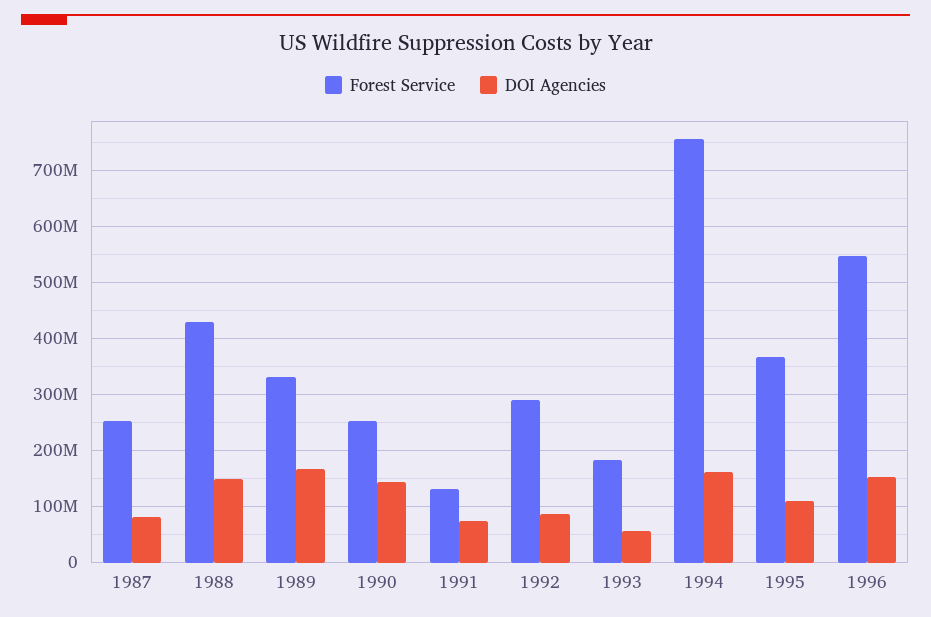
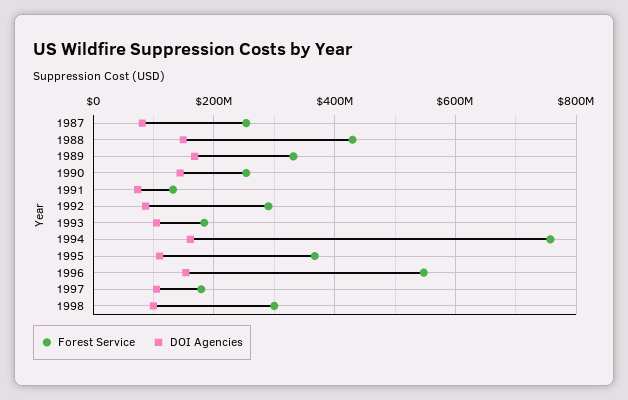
DOI Agencies, 1993: 60000000 -> 100000000
Forest Service, 1997: none -> 180000000
DOI Agencies, 1997: none -> 100000000
Forest Service, 1998: none -> 300000000
DOI Agencies, 1998: none -> 100000000

